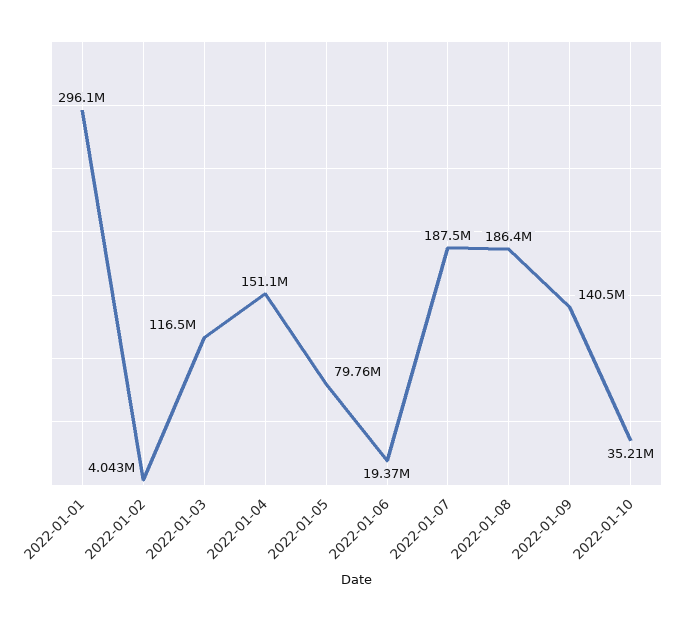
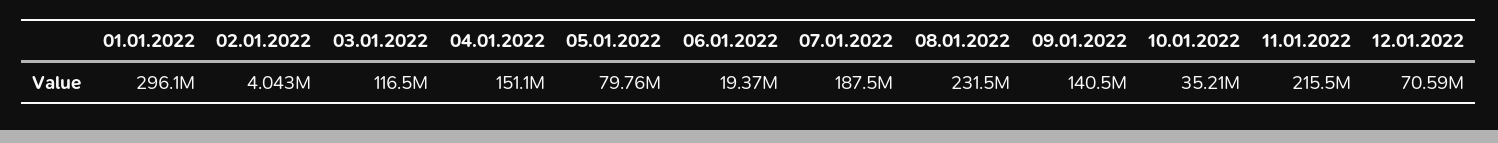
2022-01-08: 186400000 -> 231500000
11.01.2022: none -> 215500000
12.01.2022: none -> 70590000

